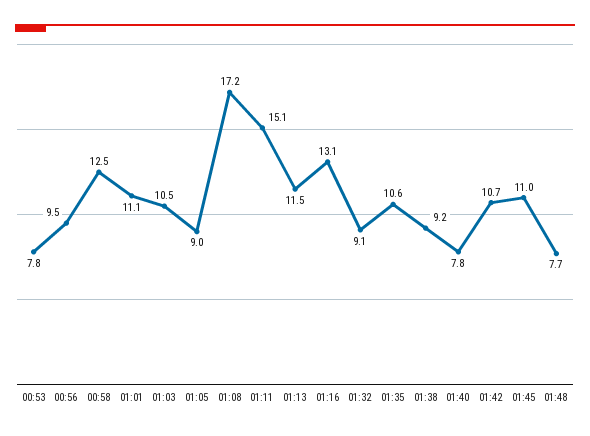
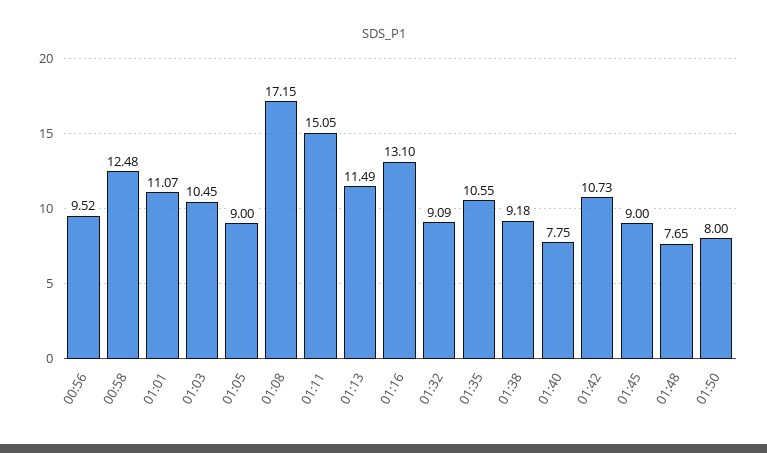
00:53: 7.8 -> none
01:45: 11 -> 9
01:50: none -> 8

